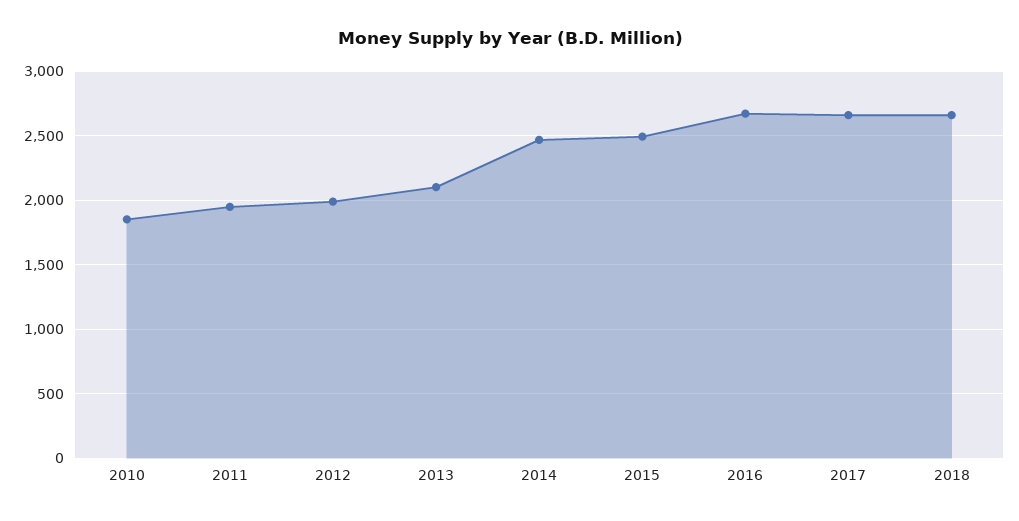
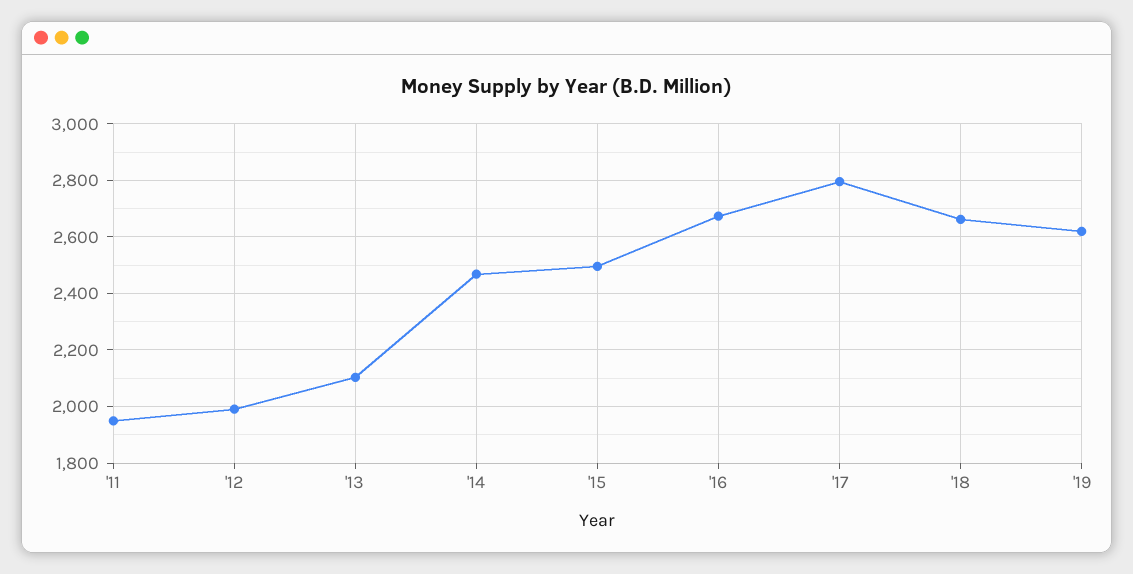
2010: 1850 -> none
2017: 2650 -> 2800
'19: none -> 2625

